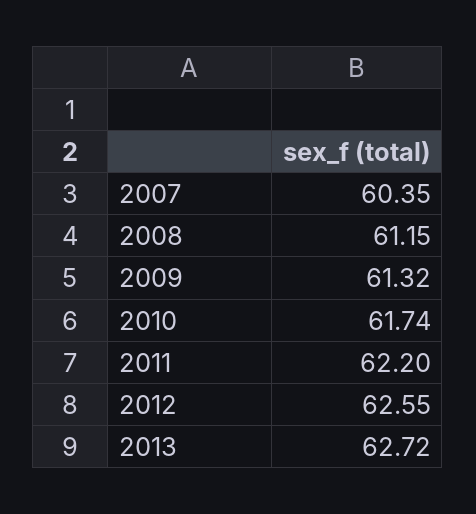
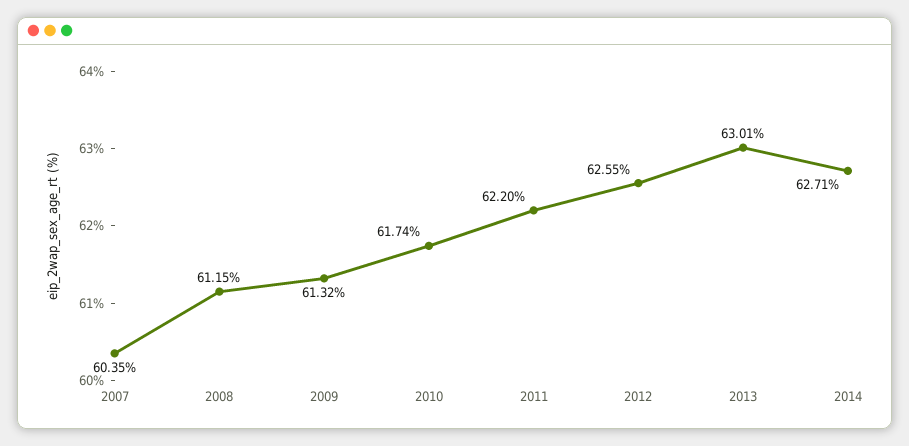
2013: 62.72 -> 63.01
2014: none -> 62.71

